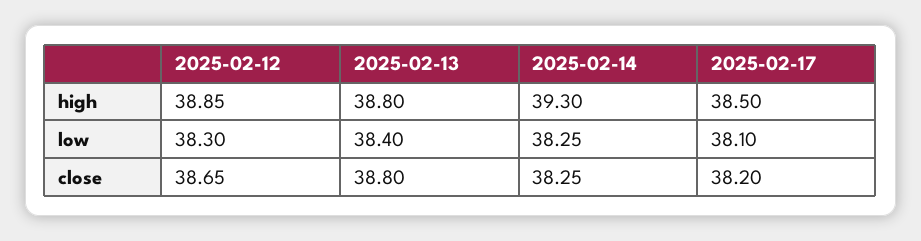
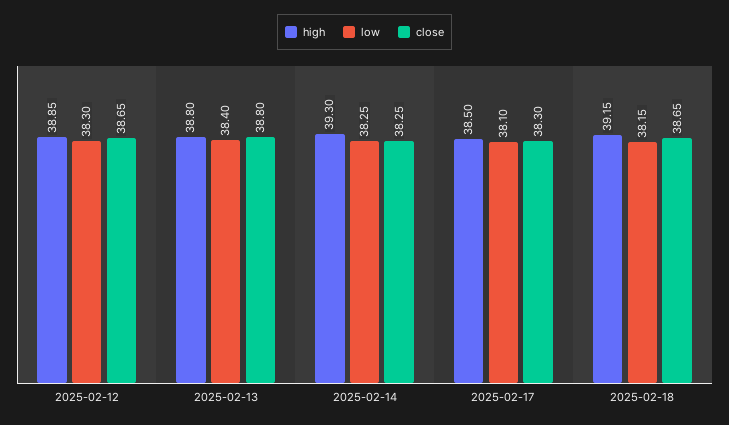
close, 2025-02-17: 38.2 -> 38.3
high, 2025-02-18: none -> 39.15
low, 2025-02-18: none -> 38.15
close, 2025-02-18: none -> 38.65

